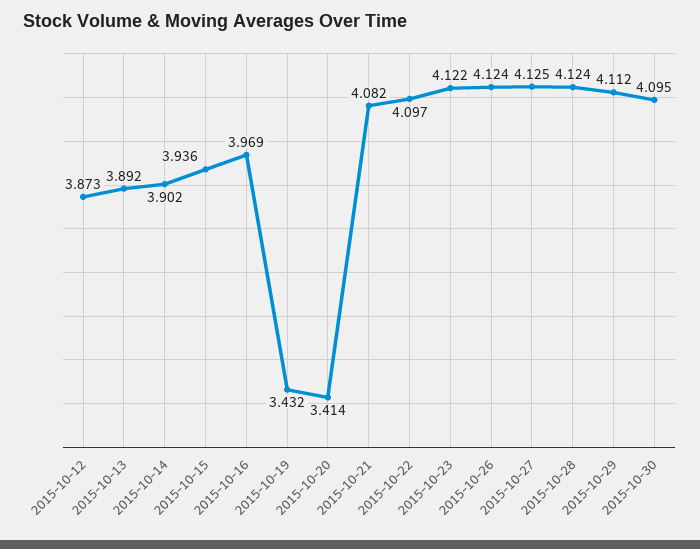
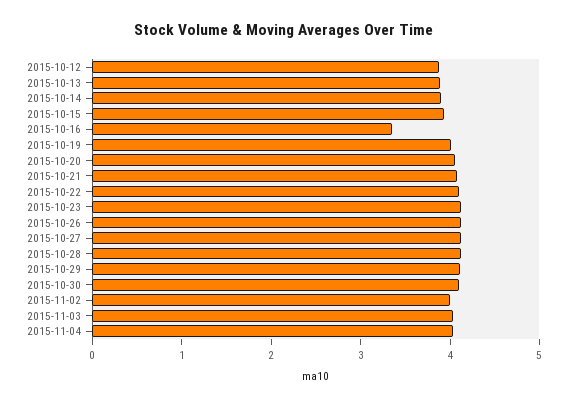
2015-10-16: 3.969 -> 3.4
2015-10-19: 3.432 -> 4
2015-10-20: 3.414 -> 4
2015-11-02: none -> 4
2015-11-03: none -> 4
2015-11-04: none -> 4

